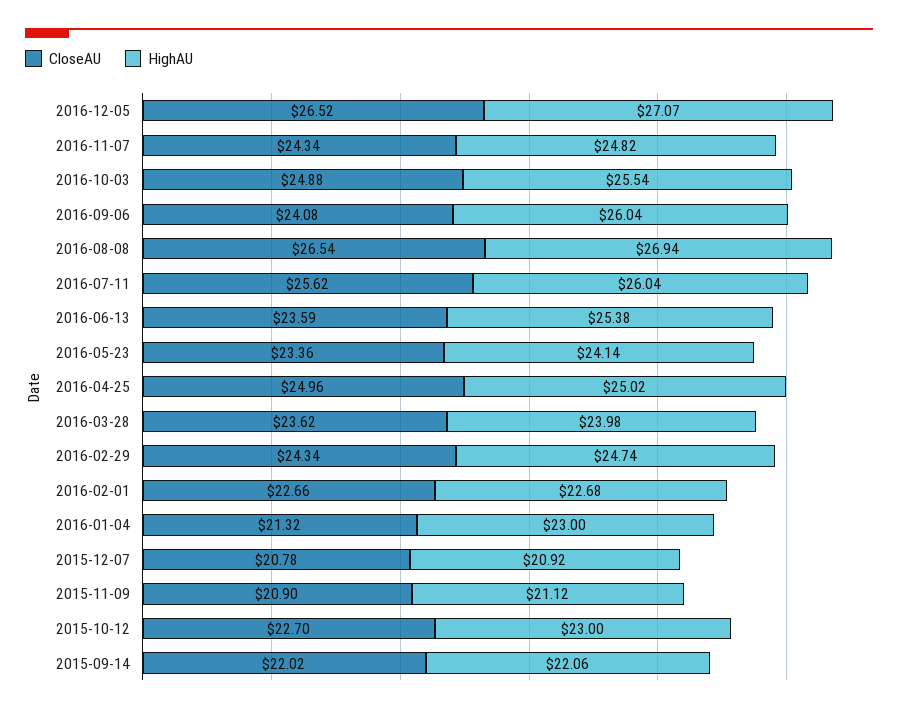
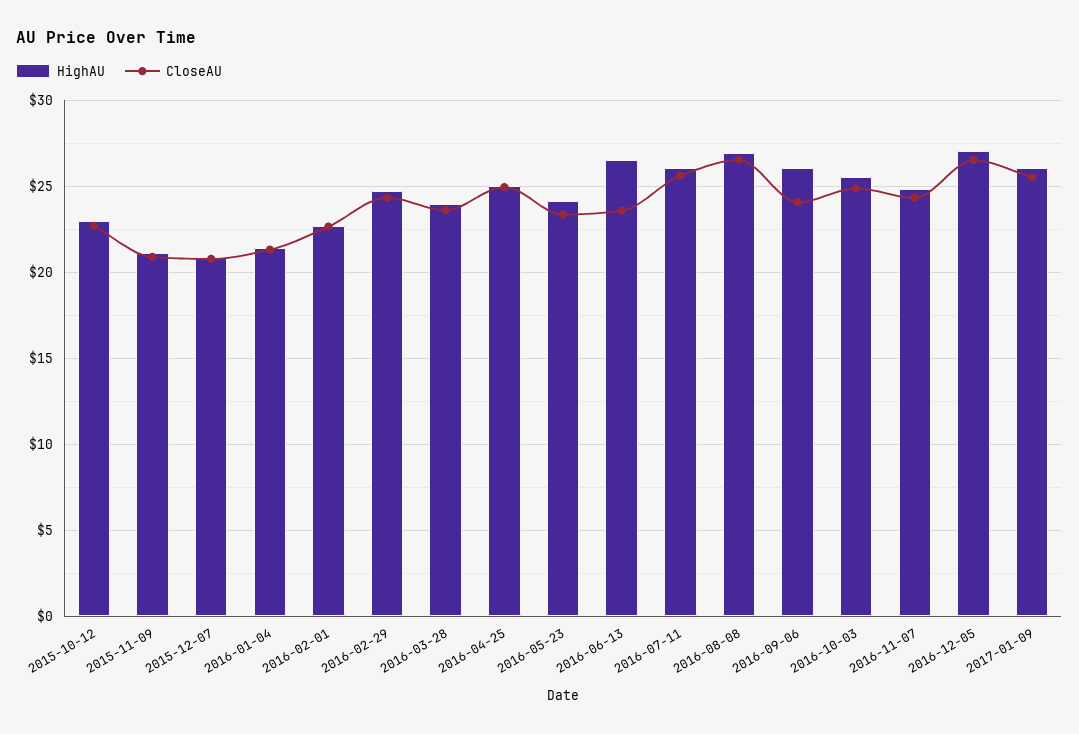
HighAU, 2016-06-13: 25.38 -> 26.5
HighAU, 2016-01-04: 23 -> 21.5
CloseAU, 2015-09-14: 22.02 -> none
HighAU, 2015-09-14: 22.06 -> none
HighAU, 2017-01-09: none -> 26
CloseAU, 2017-01-09: none -> 25.5

